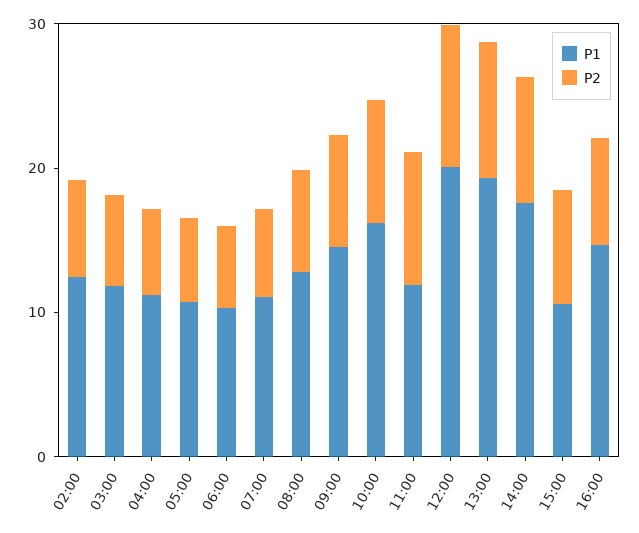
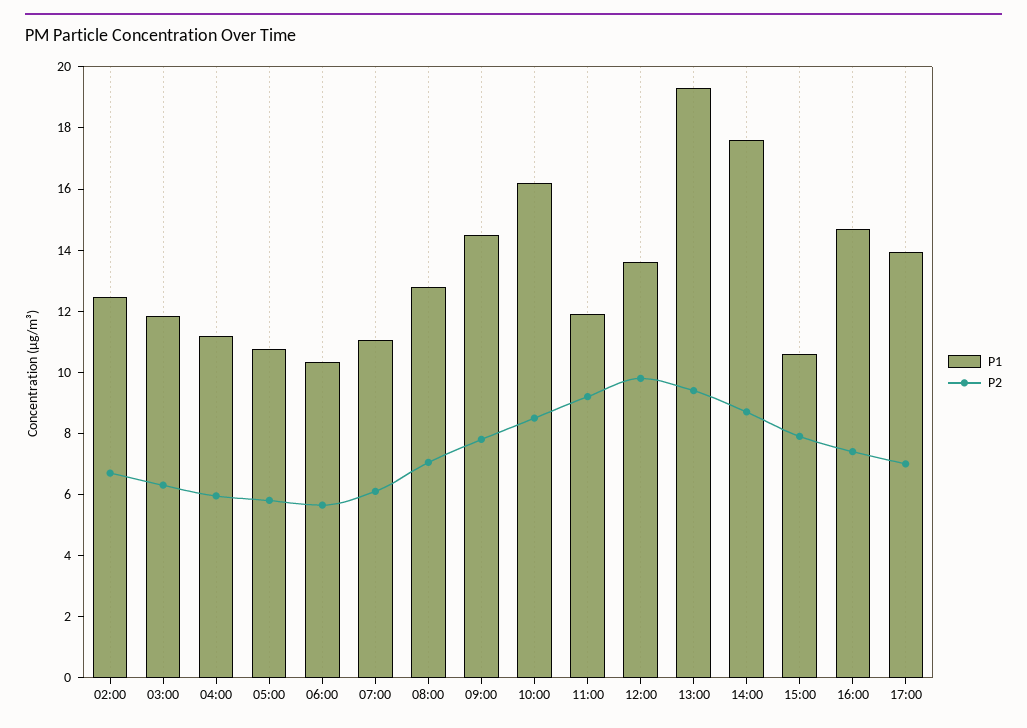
P1, 12:00: 20 -> 13.5
P1, 17:00: none -> 14
P2, 17:00: none -> 7

